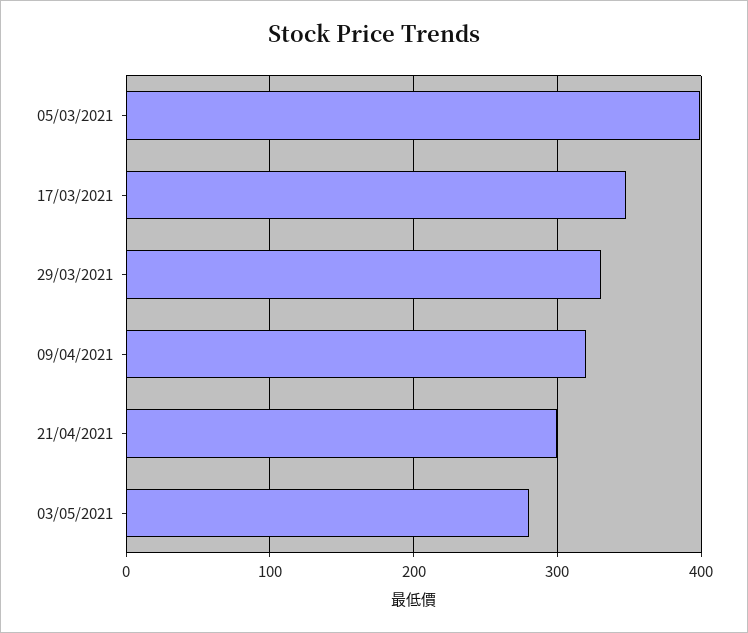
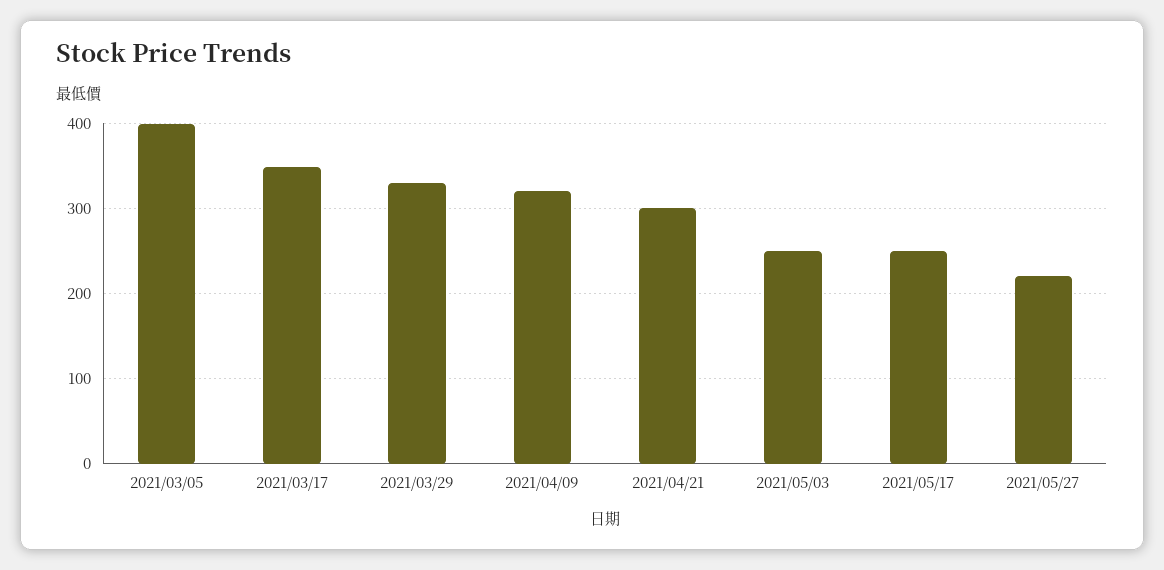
03/05/2021: 280 -> 250
2021/05/17: none -> 250
2021/05/27: none -> 220

